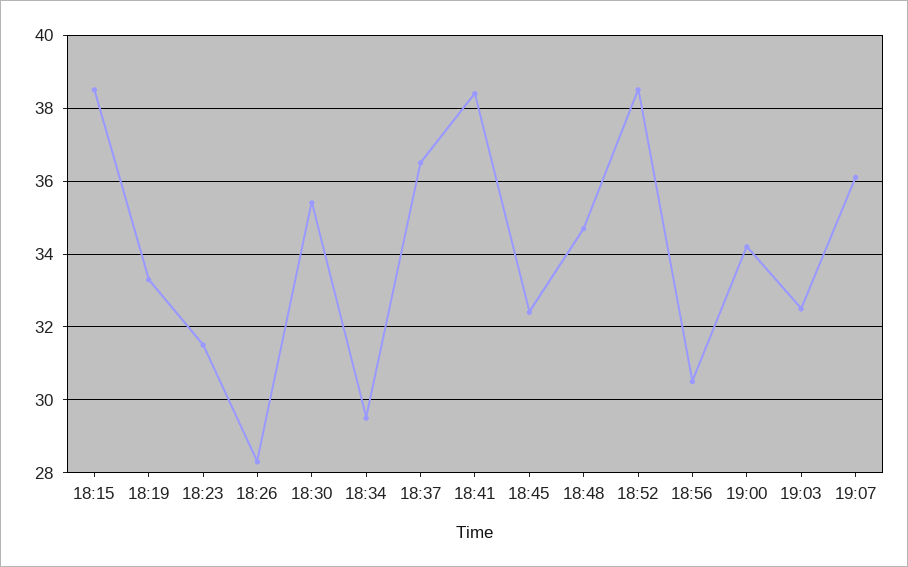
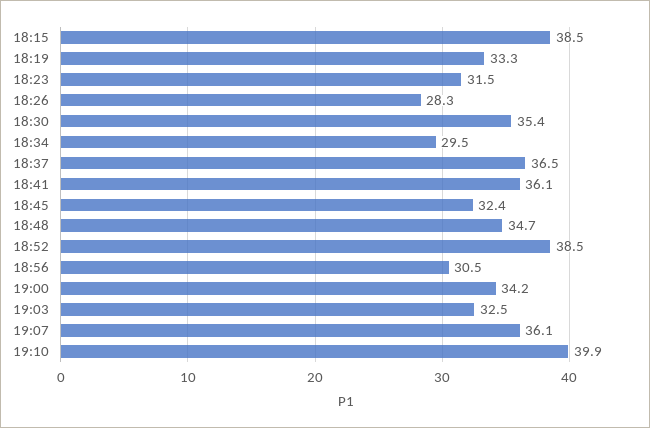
18:41: 38.5 -> 36.1
19:10: none -> 39.9

